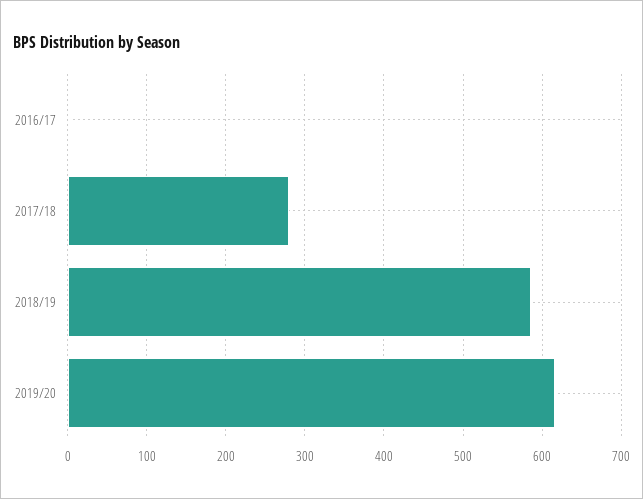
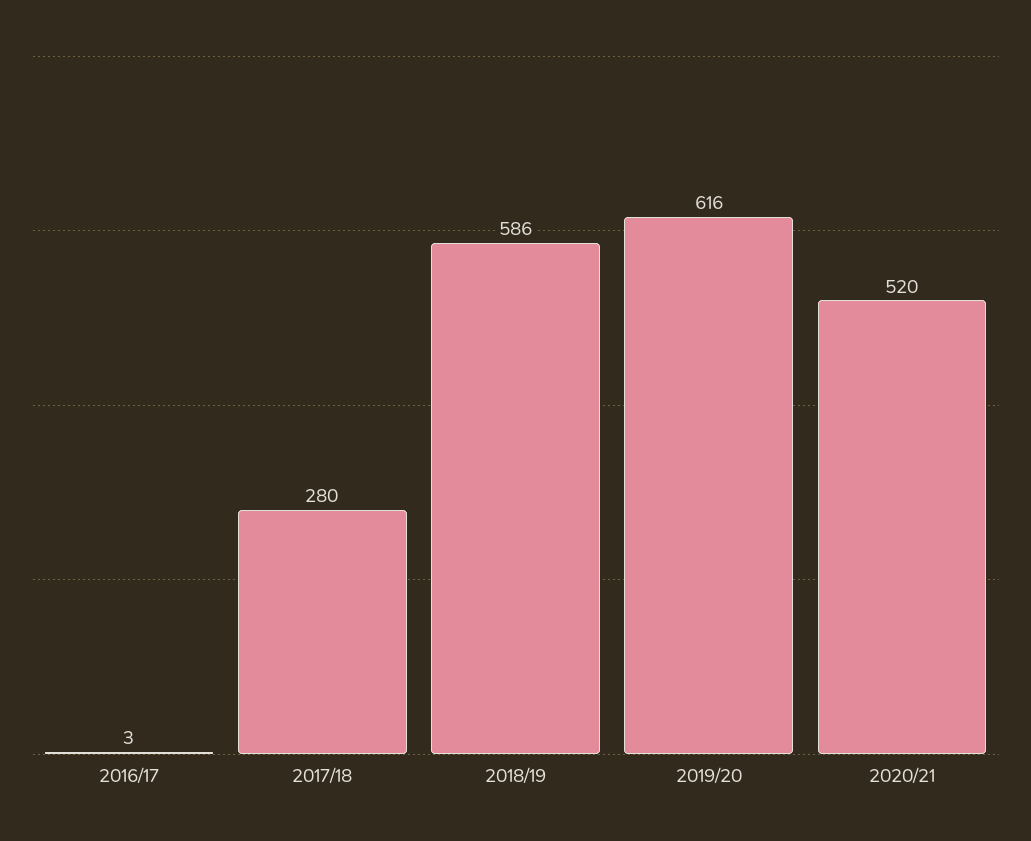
2020/21: none -> 520

